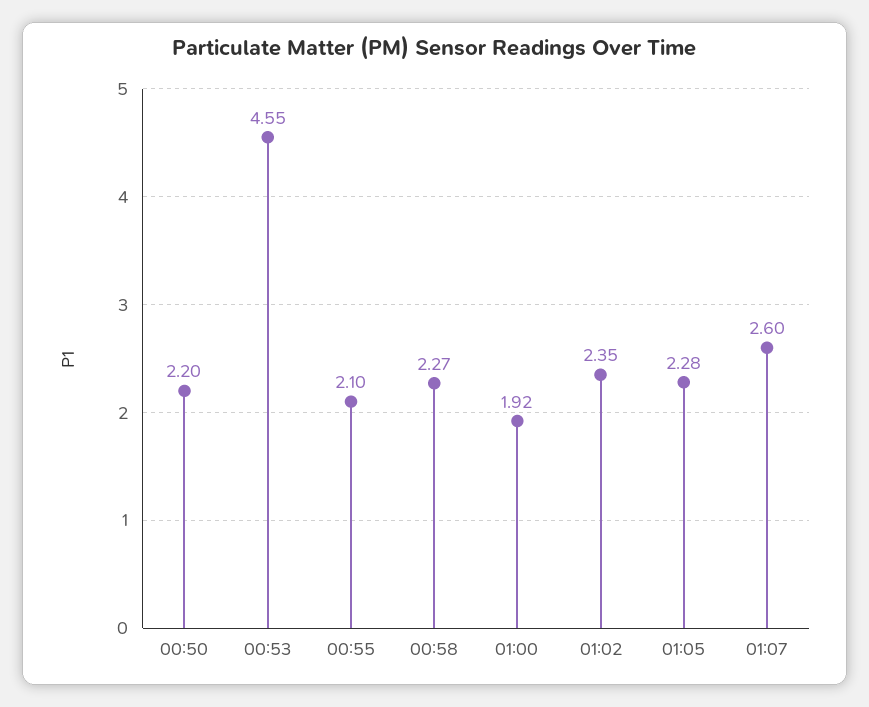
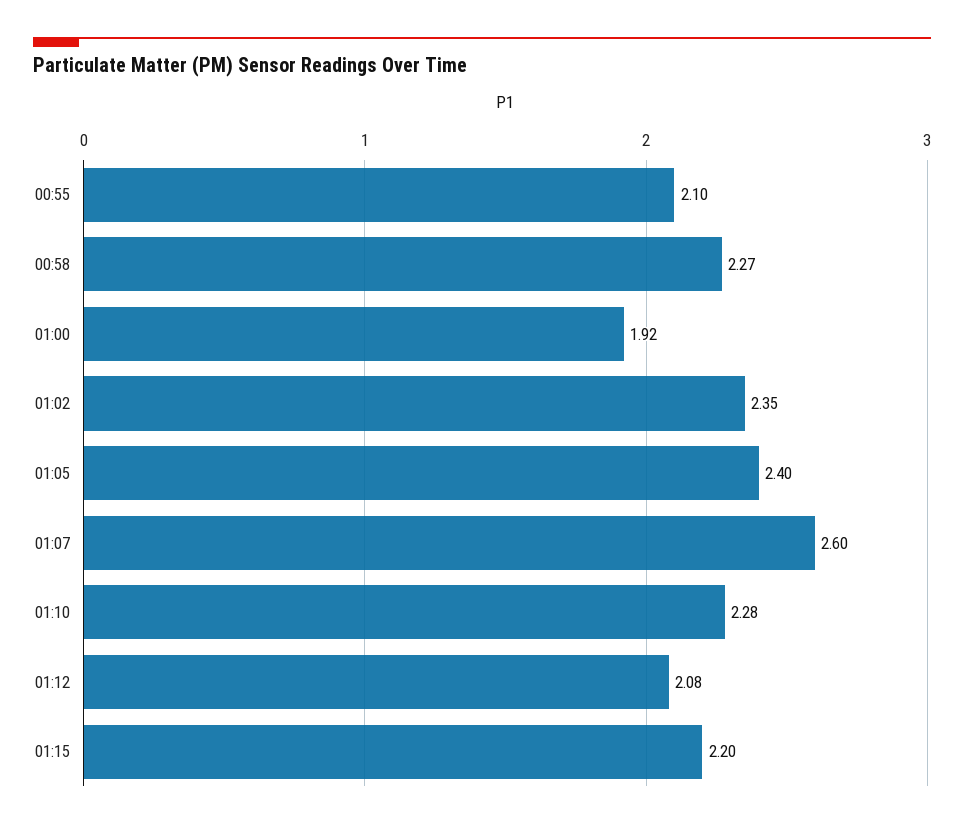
00:50: 2.2 -> none
00:53: 4.55 -> none
01:05: 2.28 -> 2.4
01:10: none -> 2.28
01:12: none -> 2.08
01:15: none -> 2.2

